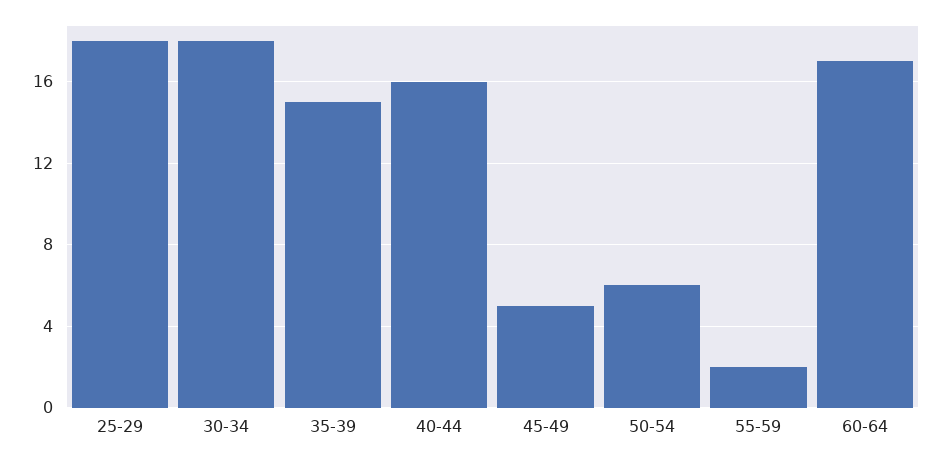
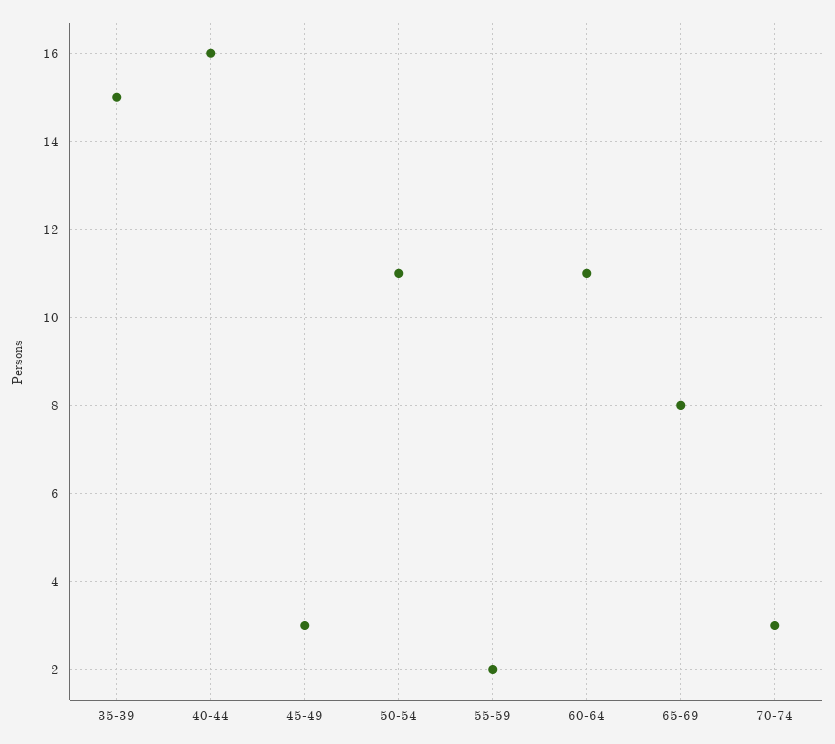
25-29: 18 -> none
30-34: 18 -> none
45-49: 5 -> 3
50-54: 6 -> 11
60-64: 17 -> 11
65-69: none -> 8
70-74: none -> 3

